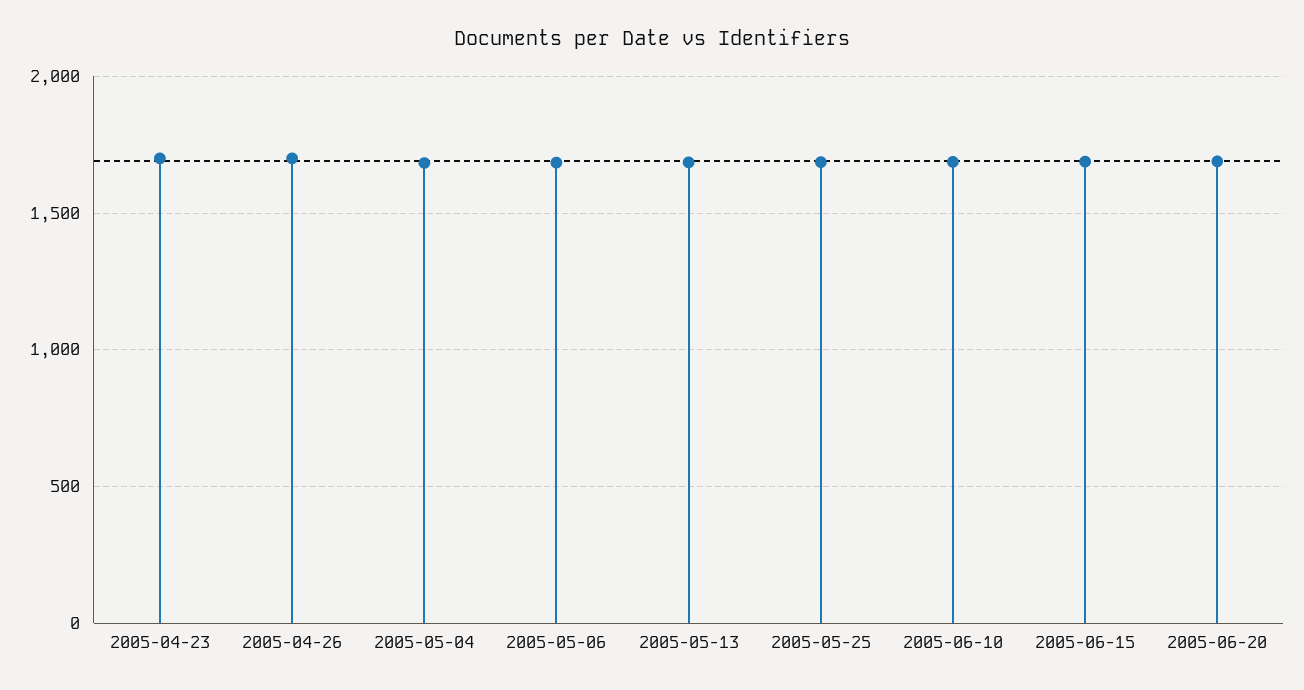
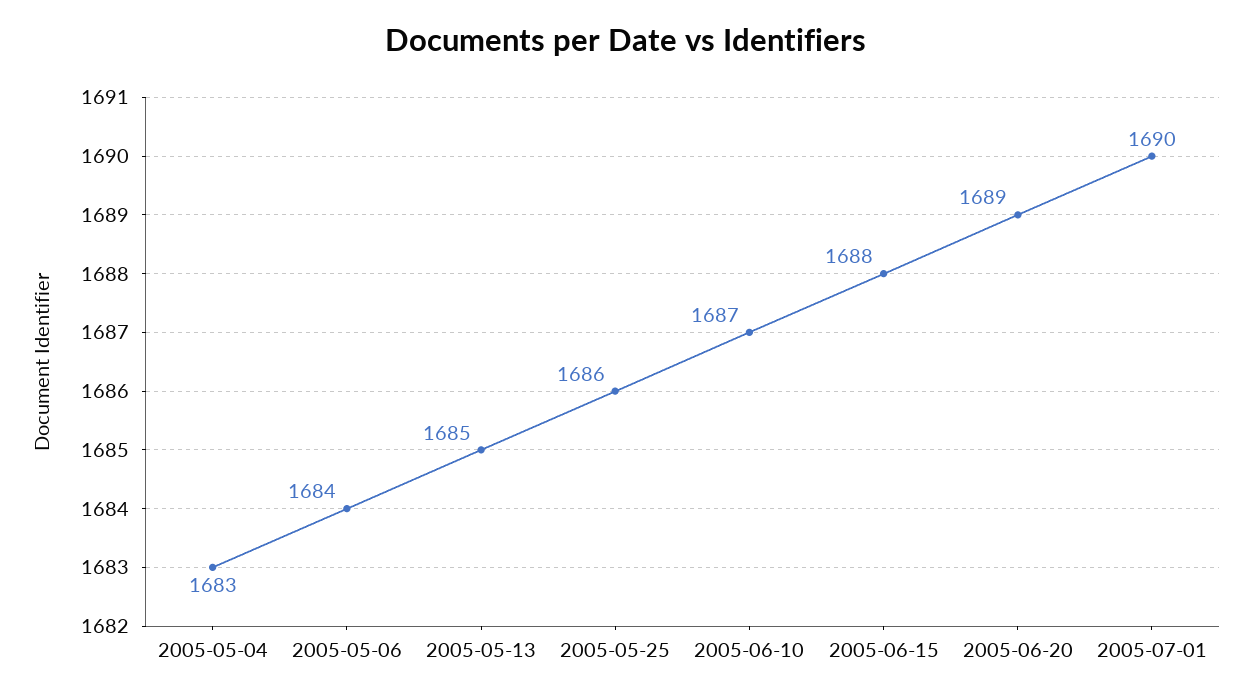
2005-04-23: 1700 -> none
2005-04-26: 1700 -> none
2005-07-01: none -> 1690

